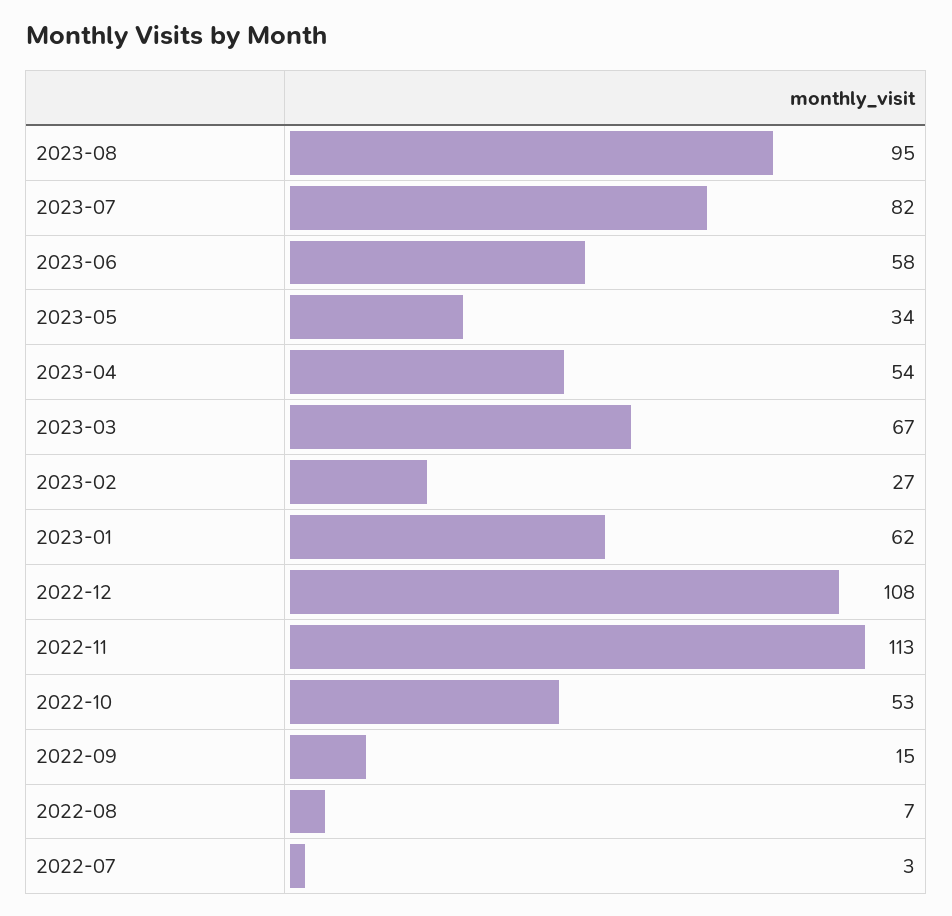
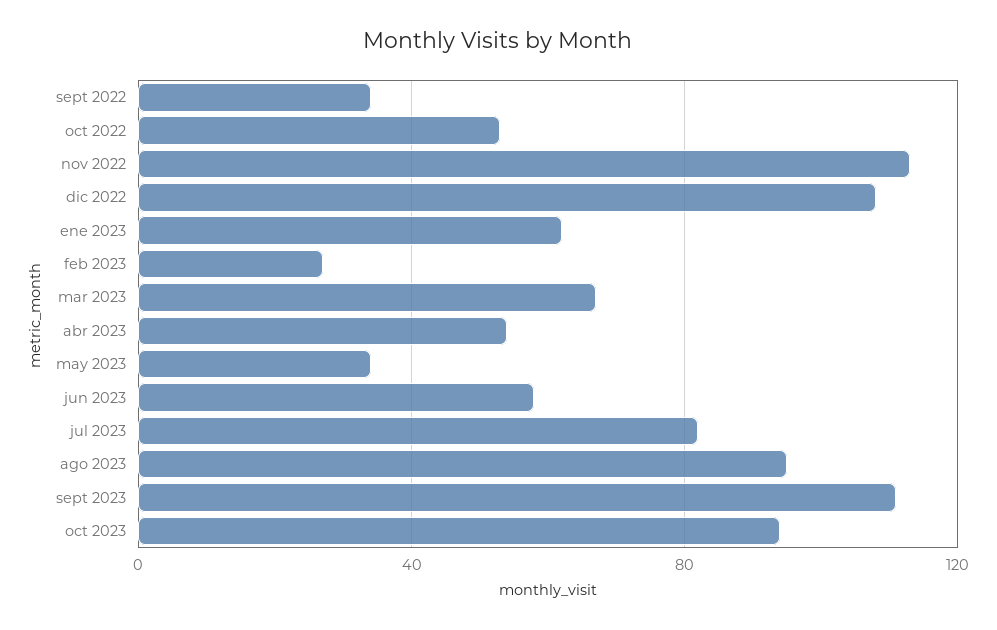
2022-09: 15 -> 35
2022-08: 7 -> none
2022-07: 3 -> none
sept 2023: none -> 110
oct 2023: none -> 95

